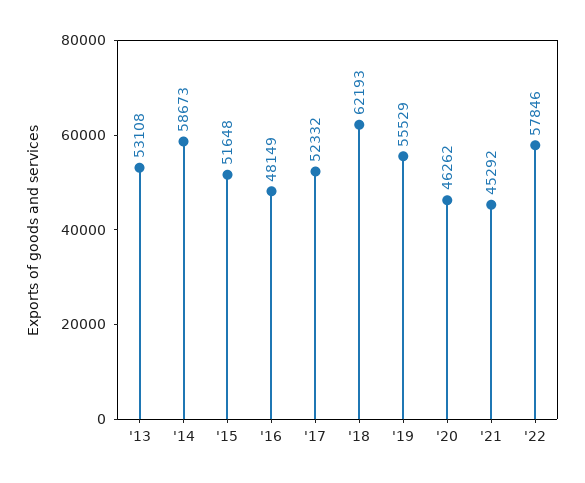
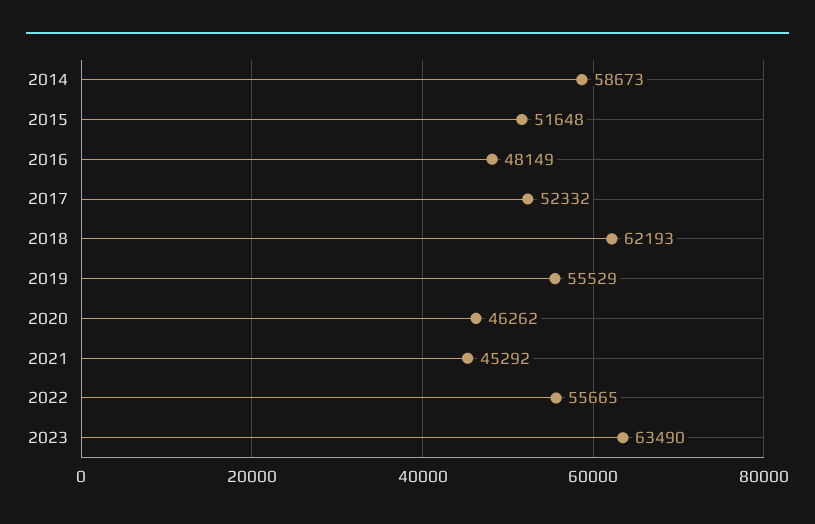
'13: 53108 -> none
'22: 57846 -> 55665
2023: none -> 63490

